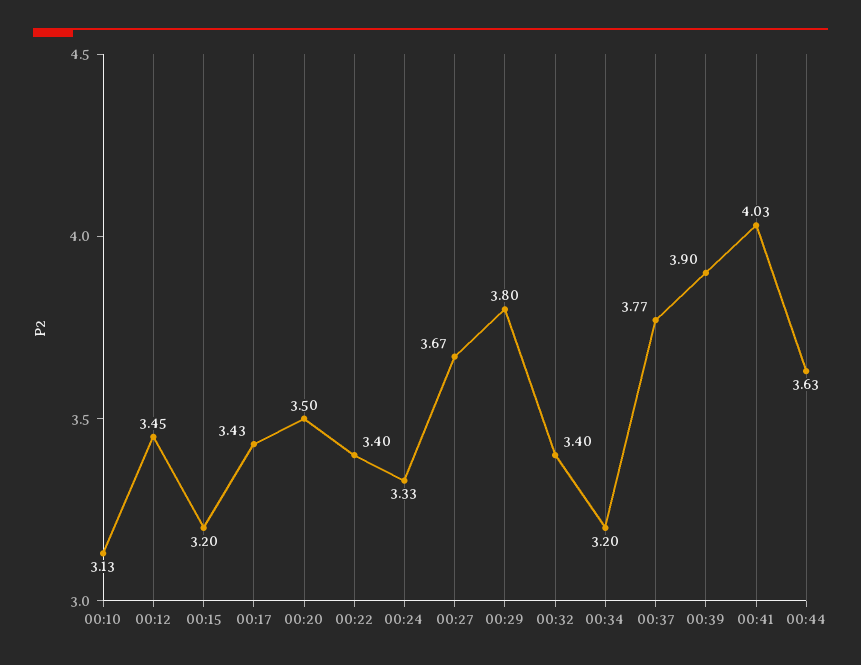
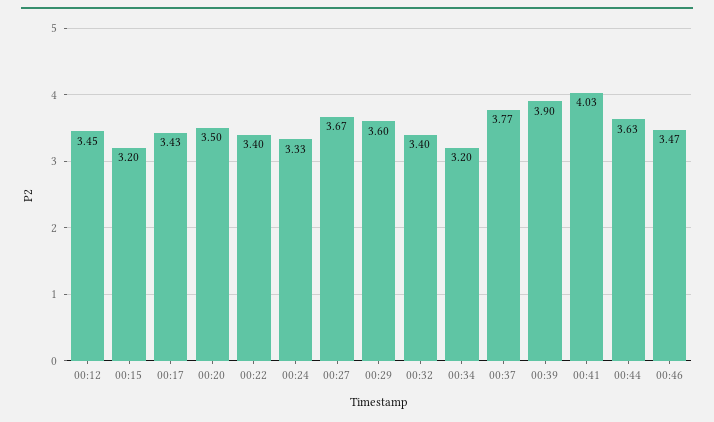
00:10: 3.13 -> none
00:29: 3.8 -> 3.6
00:46: none -> 3.47

